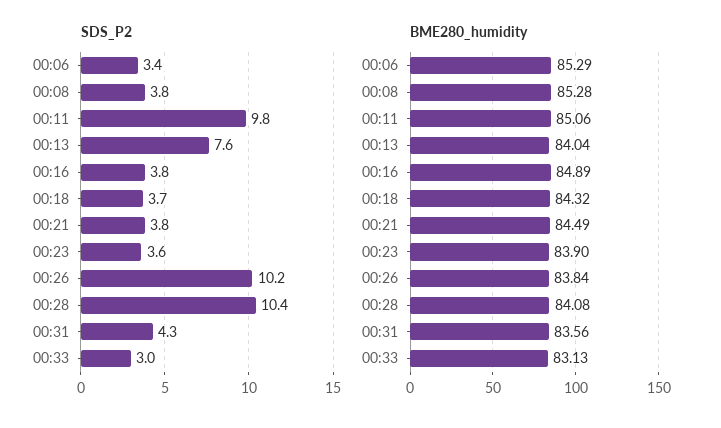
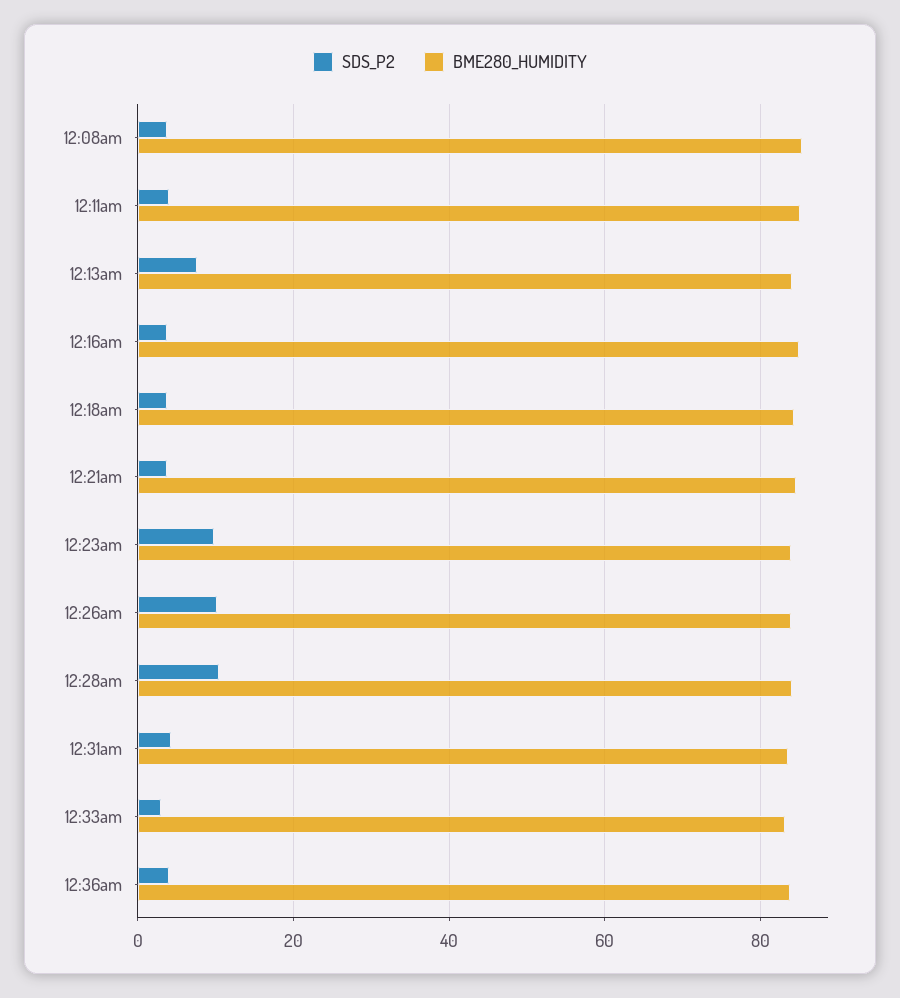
SDS_P2, 00:06: 3.4 -> none
SDS_P2, 00:11: 9.8 -> 4
SDS_P2, 00:23: 3.6 -> 10
BME280_humidity, 00:06: 85.29 -> none
SDS_P2, 12:36am: none -> 4
BME280_humidity, 12:36am: none -> 84

